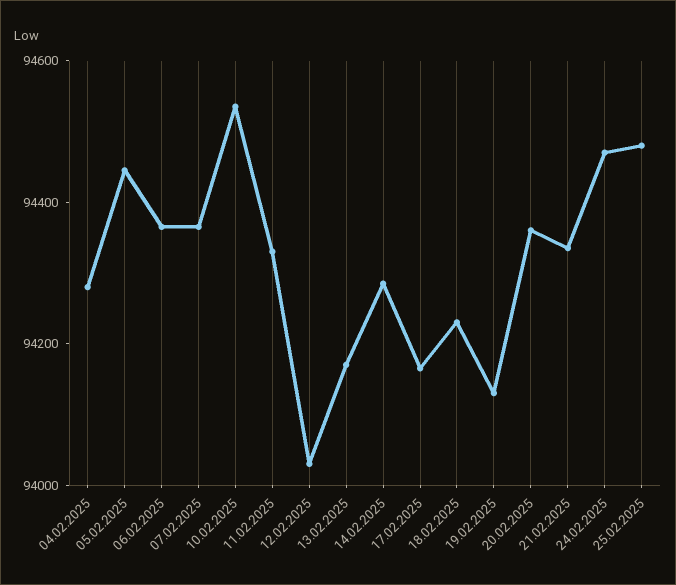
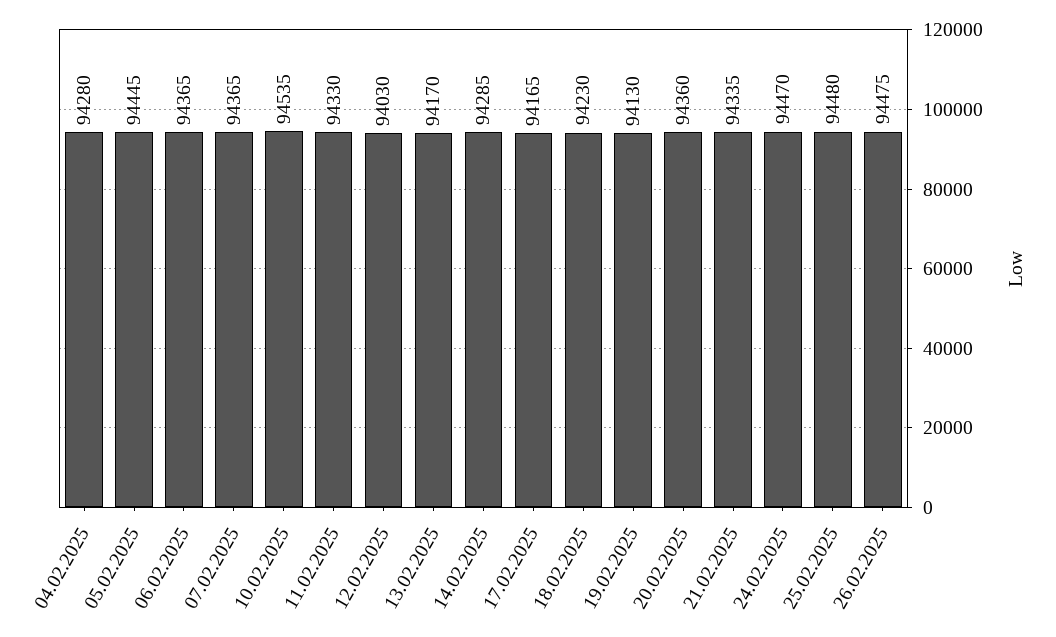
26.02.2025: none -> 94475

